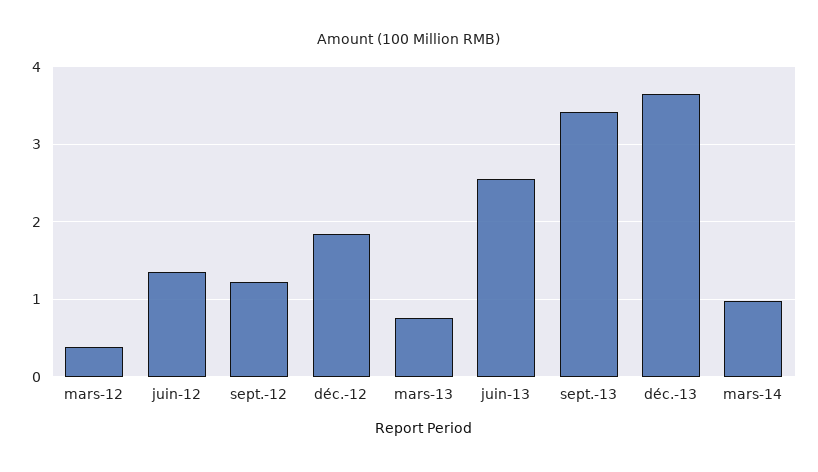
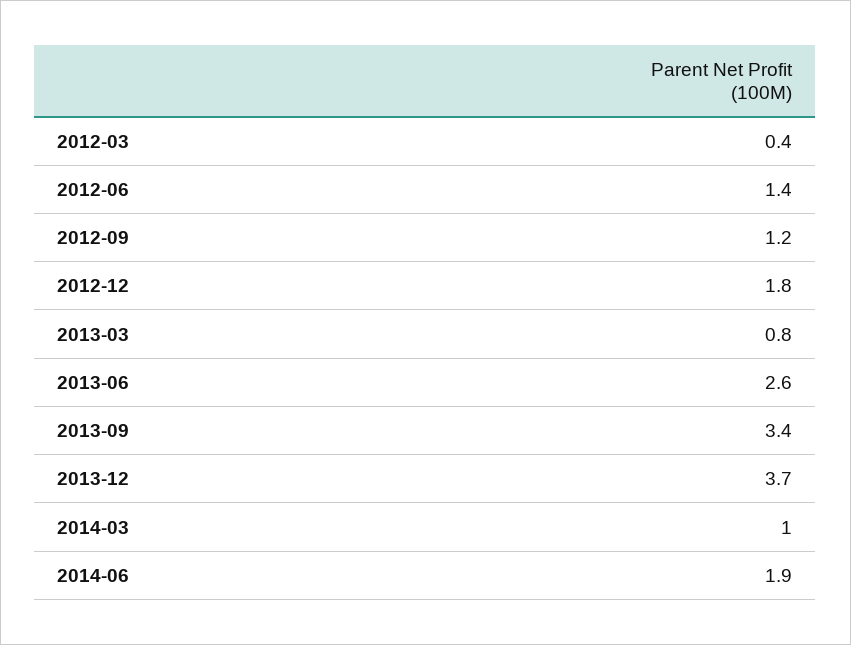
2014-06: none -> 1.9

